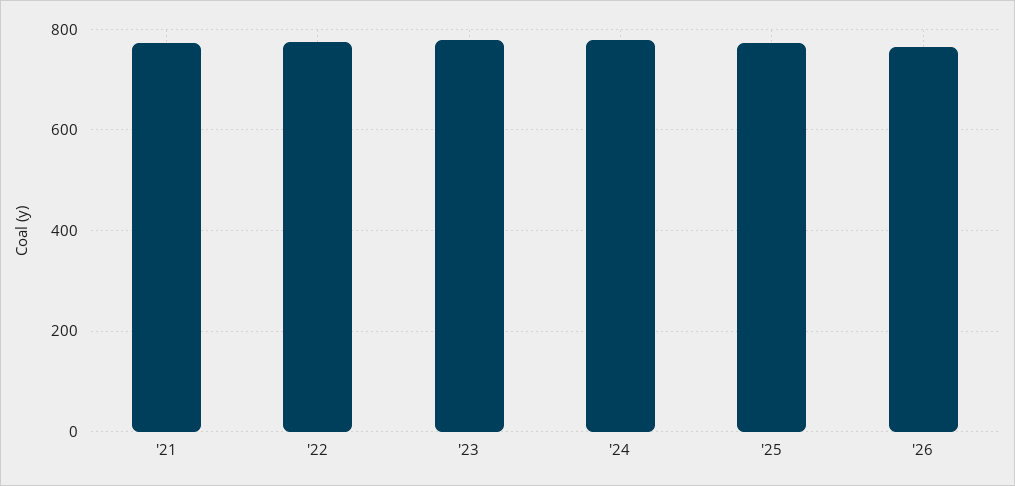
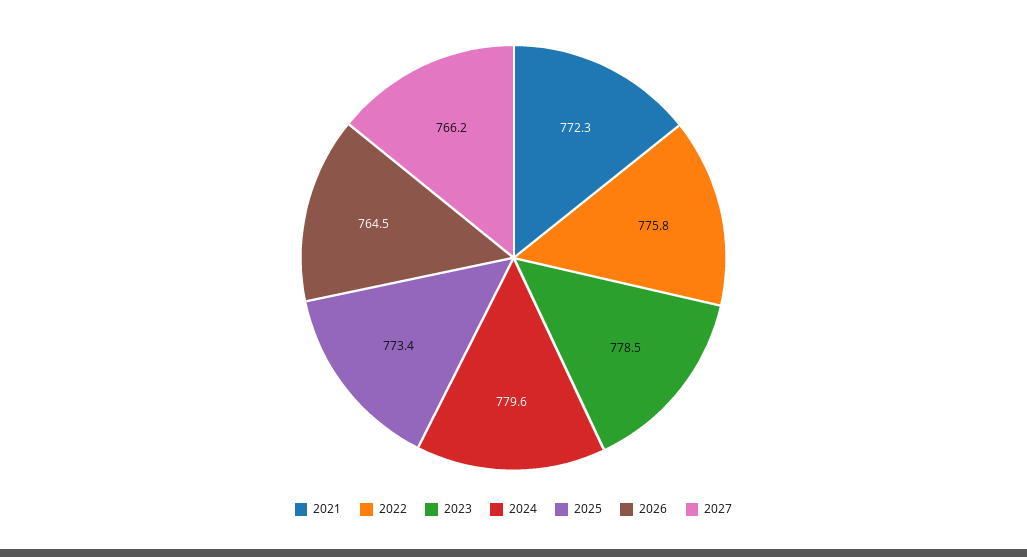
2027: none -> 766.2

